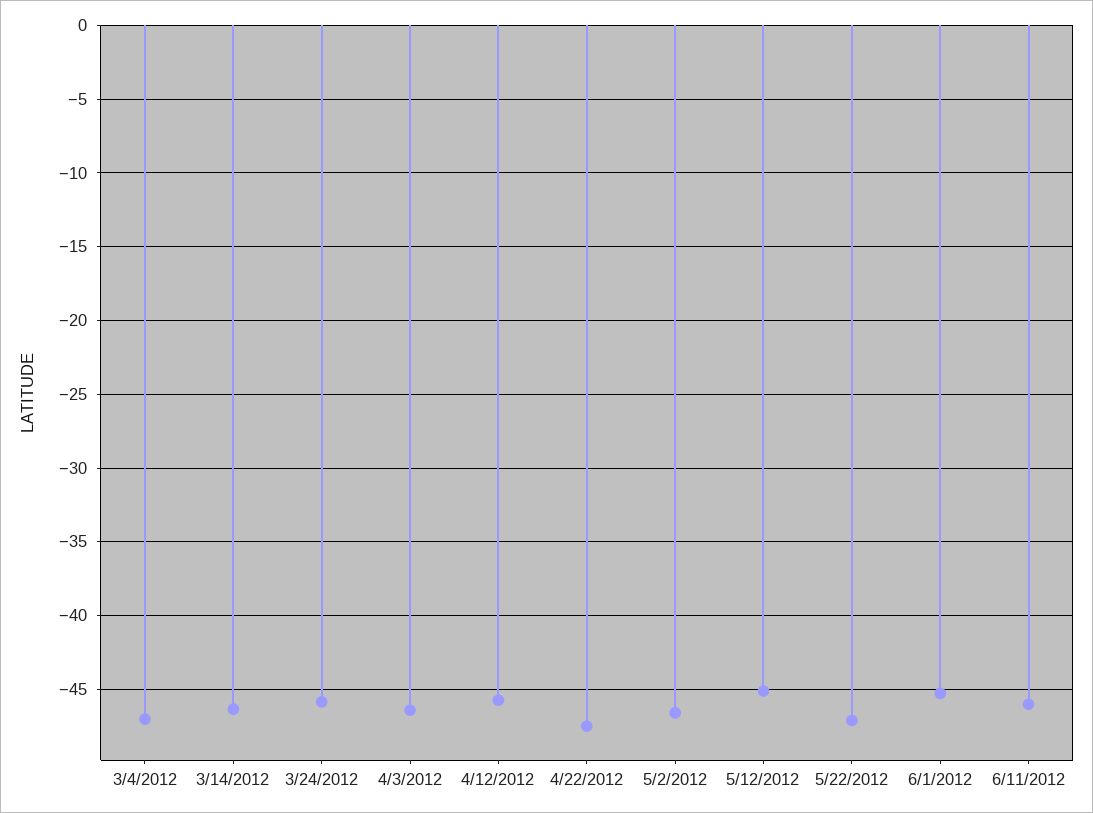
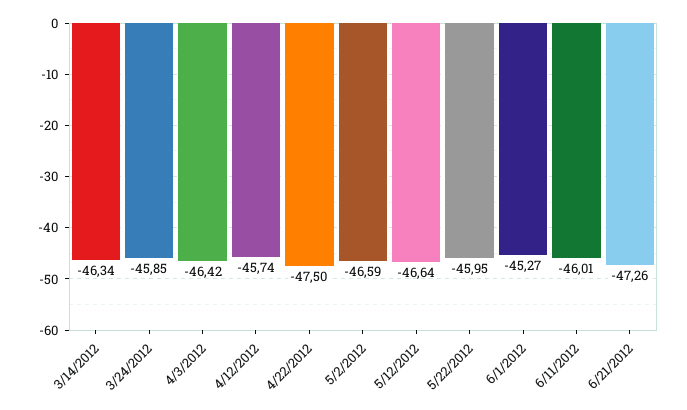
3/4/2012: -47 -> none
5/12/2012: -45 -> -46.64
5/22/2012: -47 -> -45.95
6/21/2012: none -> -47.26

